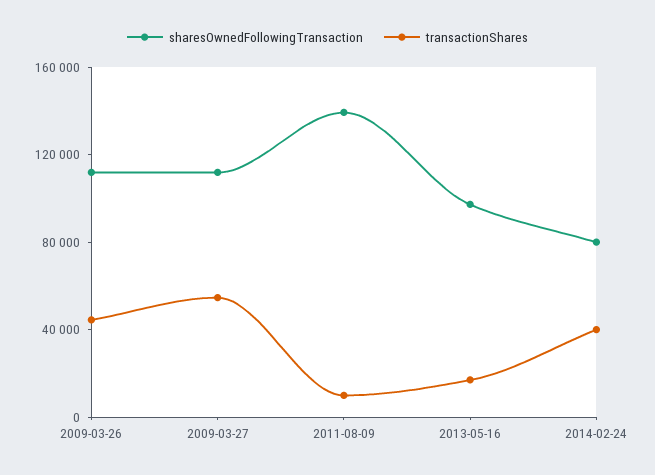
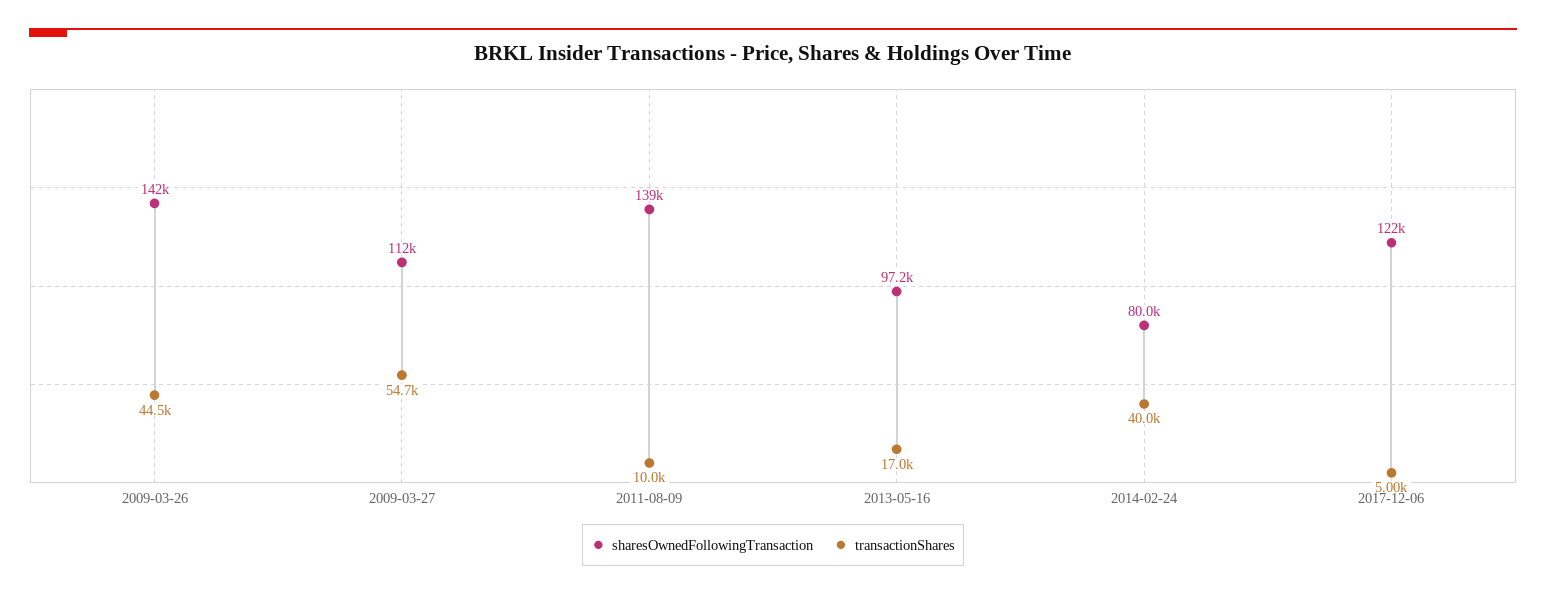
sharesOwnedFollowingTransaction, 2009-03-26: 110000 -> 142000
sharesOwnedFollowingTransaction, 2017-12-06: none -> 122000
transactionShares, 2017-12-06: none -> 5000

